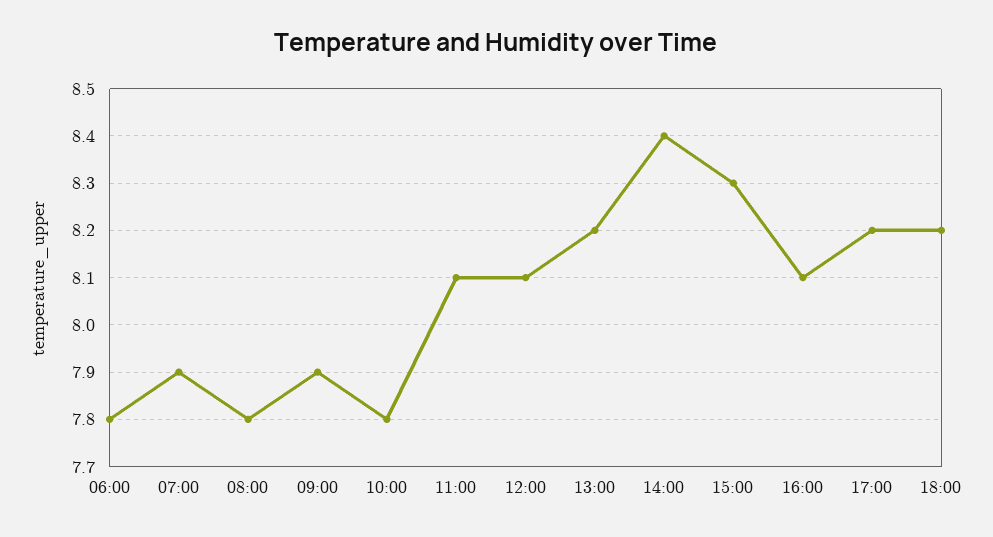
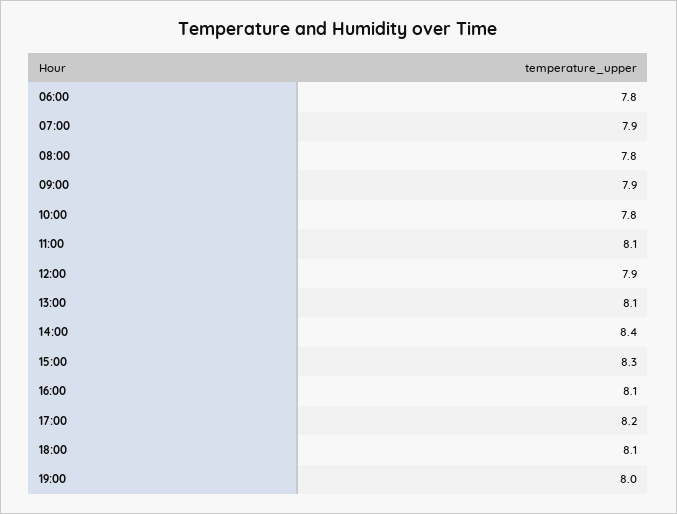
12:00: 8.1 -> 7.9
13:00: 8.2 -> 8.1
18:00: 8.2 -> 8.1
19:00: none -> 8

